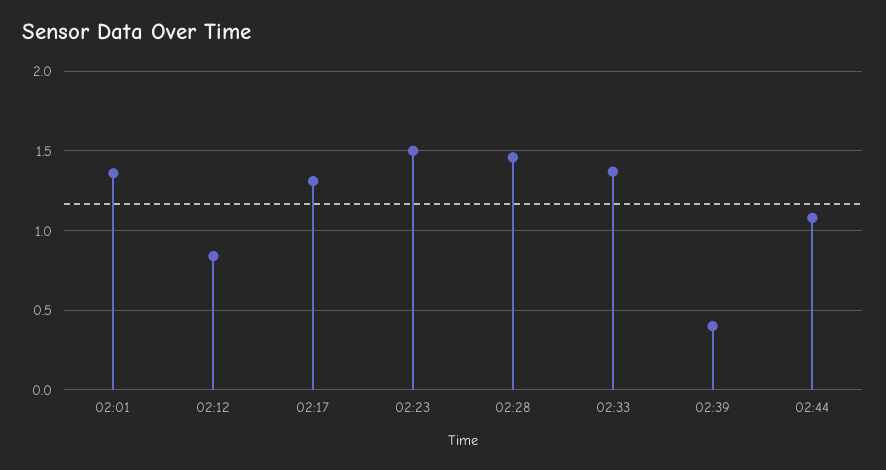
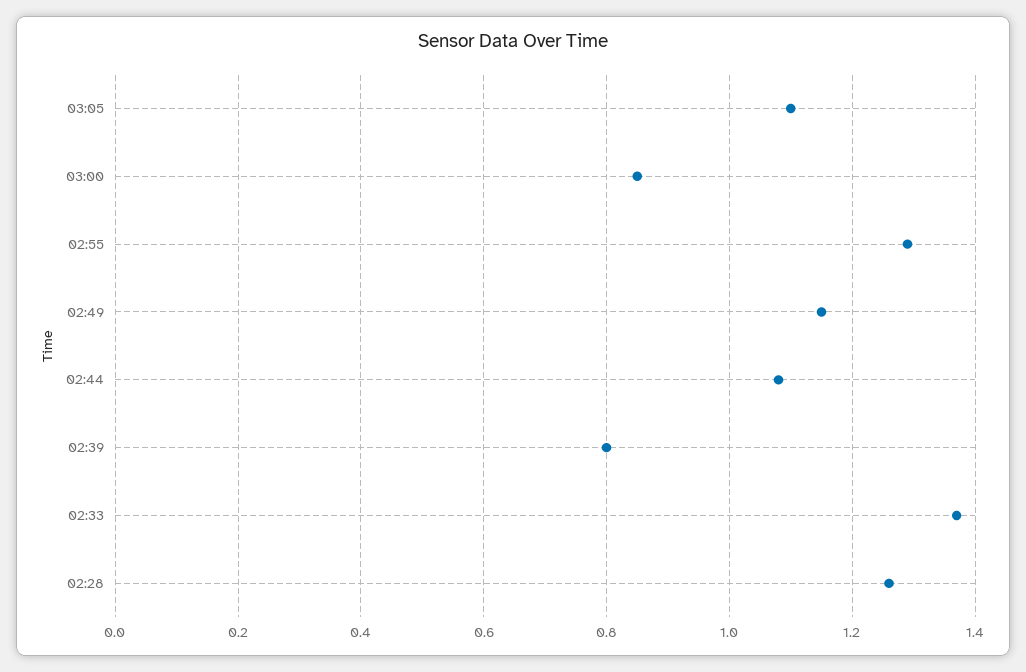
02:01: 1.35 -> none
02:12: 0.85 -> none
02:17: 1.3 -> none
02:23: 1.5 -> none
02:28: 1.45 -> 1.25
02:39: 0.4 -> 0.8
03:05: none -> 1.1
03:00: none -> 0.85
02:55: none -> 1.3
02:49: none -> 1.15

